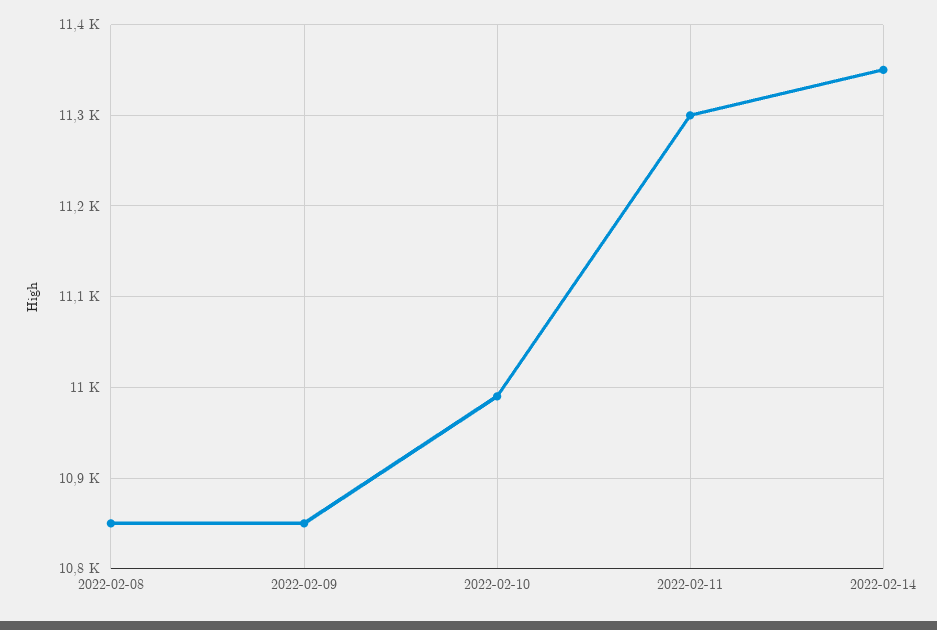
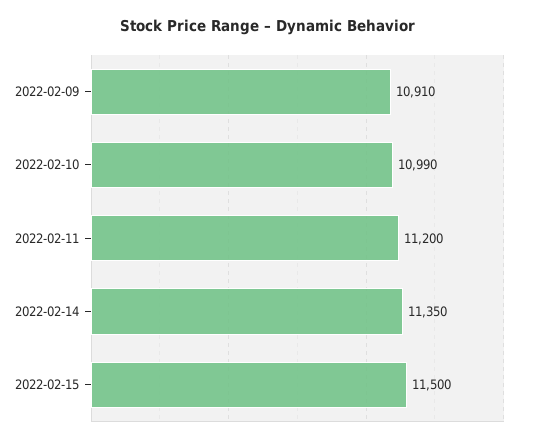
2022-02-08: 10850 -> none
2022-02-09: 10850 -> 10910
2022-02-11: 11300 -> 11200
2022-02-15: none -> 11500

